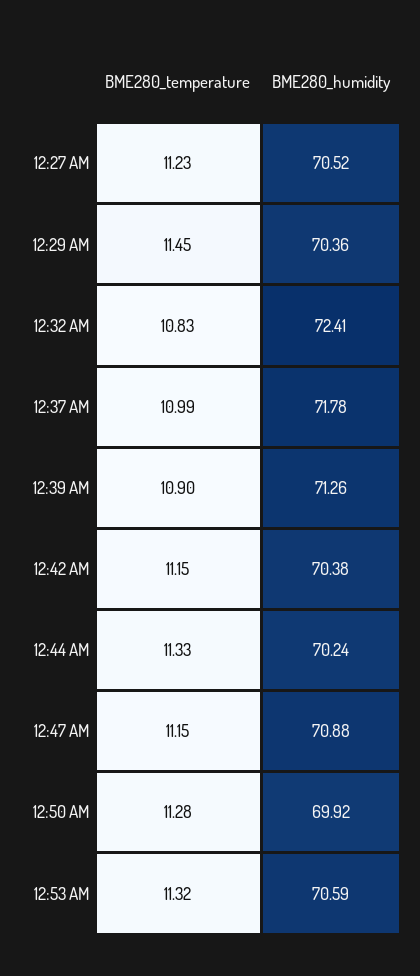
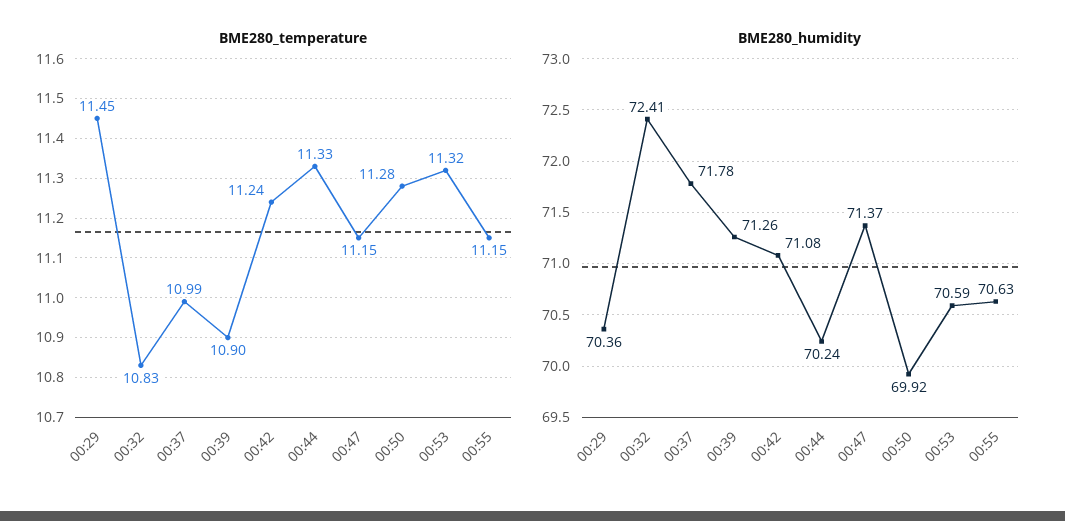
BME280_temperature, 12:27 AM: 11.23 -> none
BME280_humidity, 12:27 AM: 70.52 -> none
BME280_temperature, 12:42 AM: 11.15 -> 11.24
BME280_humidity, 12:42 AM: 70.38 -> 71.08
BME280_humidity, 12:47 AM: 70.88 -> 71.37
BME280_temperature, 00:55: none -> 11.15
BME280_humidity, 00:55: none -> 70.63

